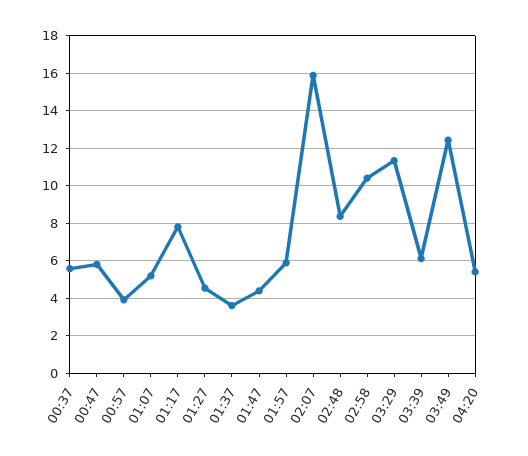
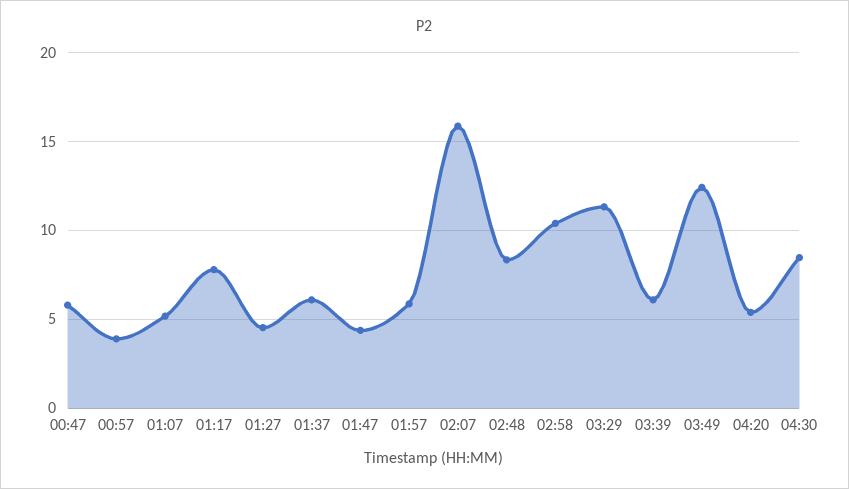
00:37: 5.5 -> none
01:37: 3.5 -> 6
04:30: none -> 8.5

